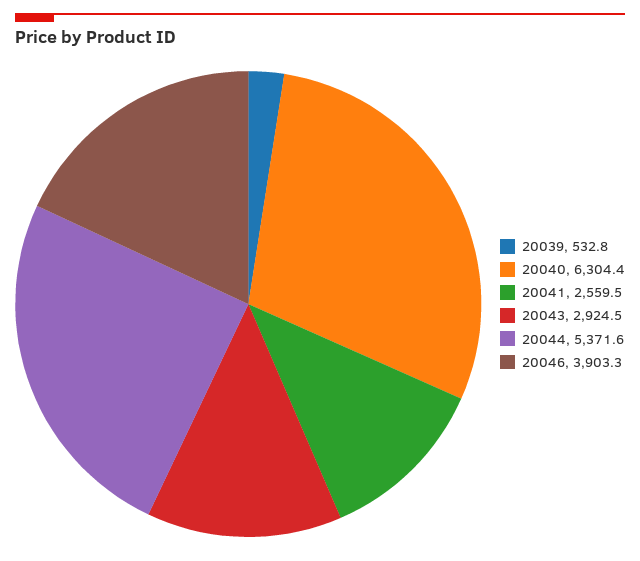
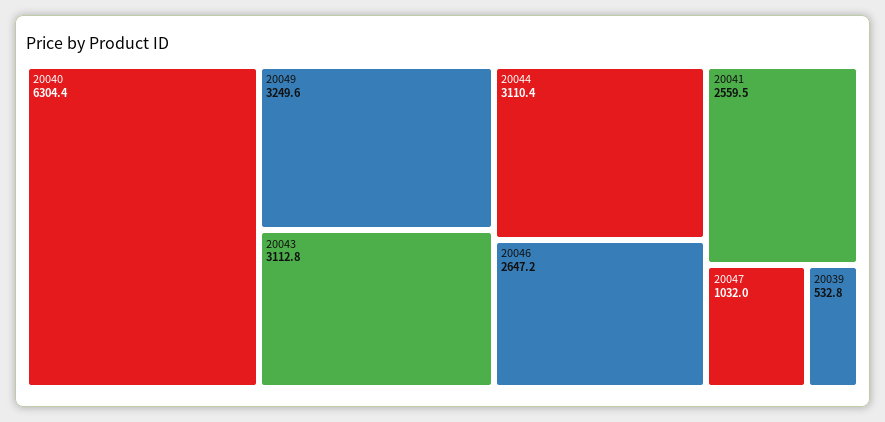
20043: 2924.5 -> 3112.8
20044: 5371.6 -> 3110.4
20046: 3903.3 -> 2647.2
20049: none -> 3249.6
20047: none -> 1032

